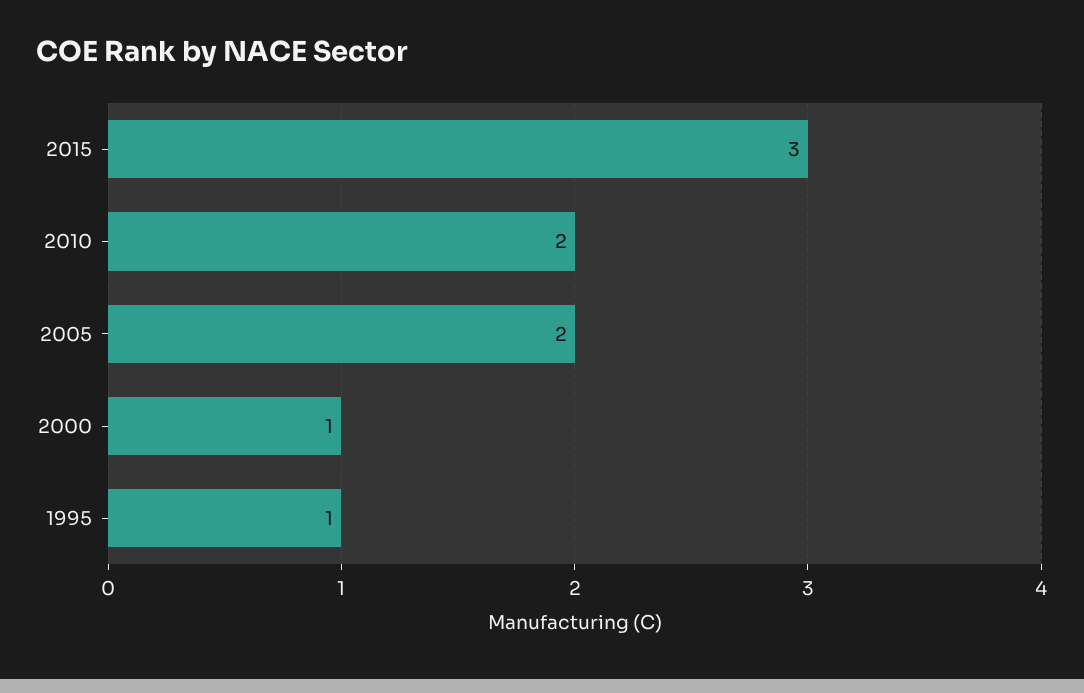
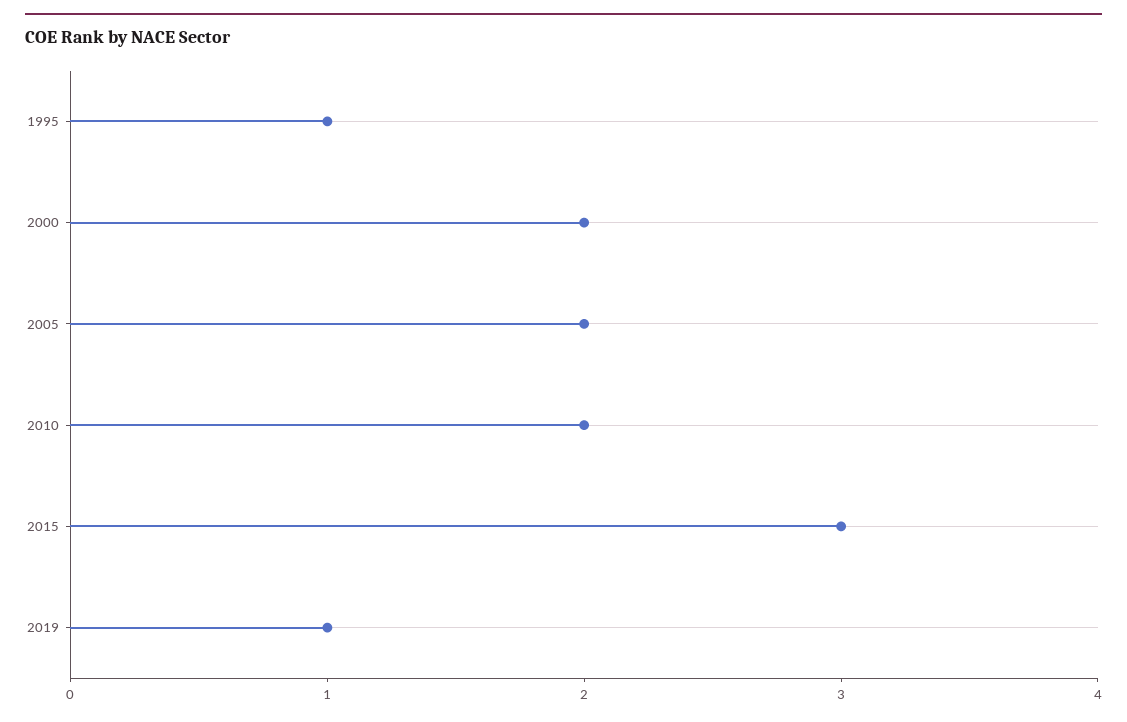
2000: 1 -> 2
2019: none -> 1

